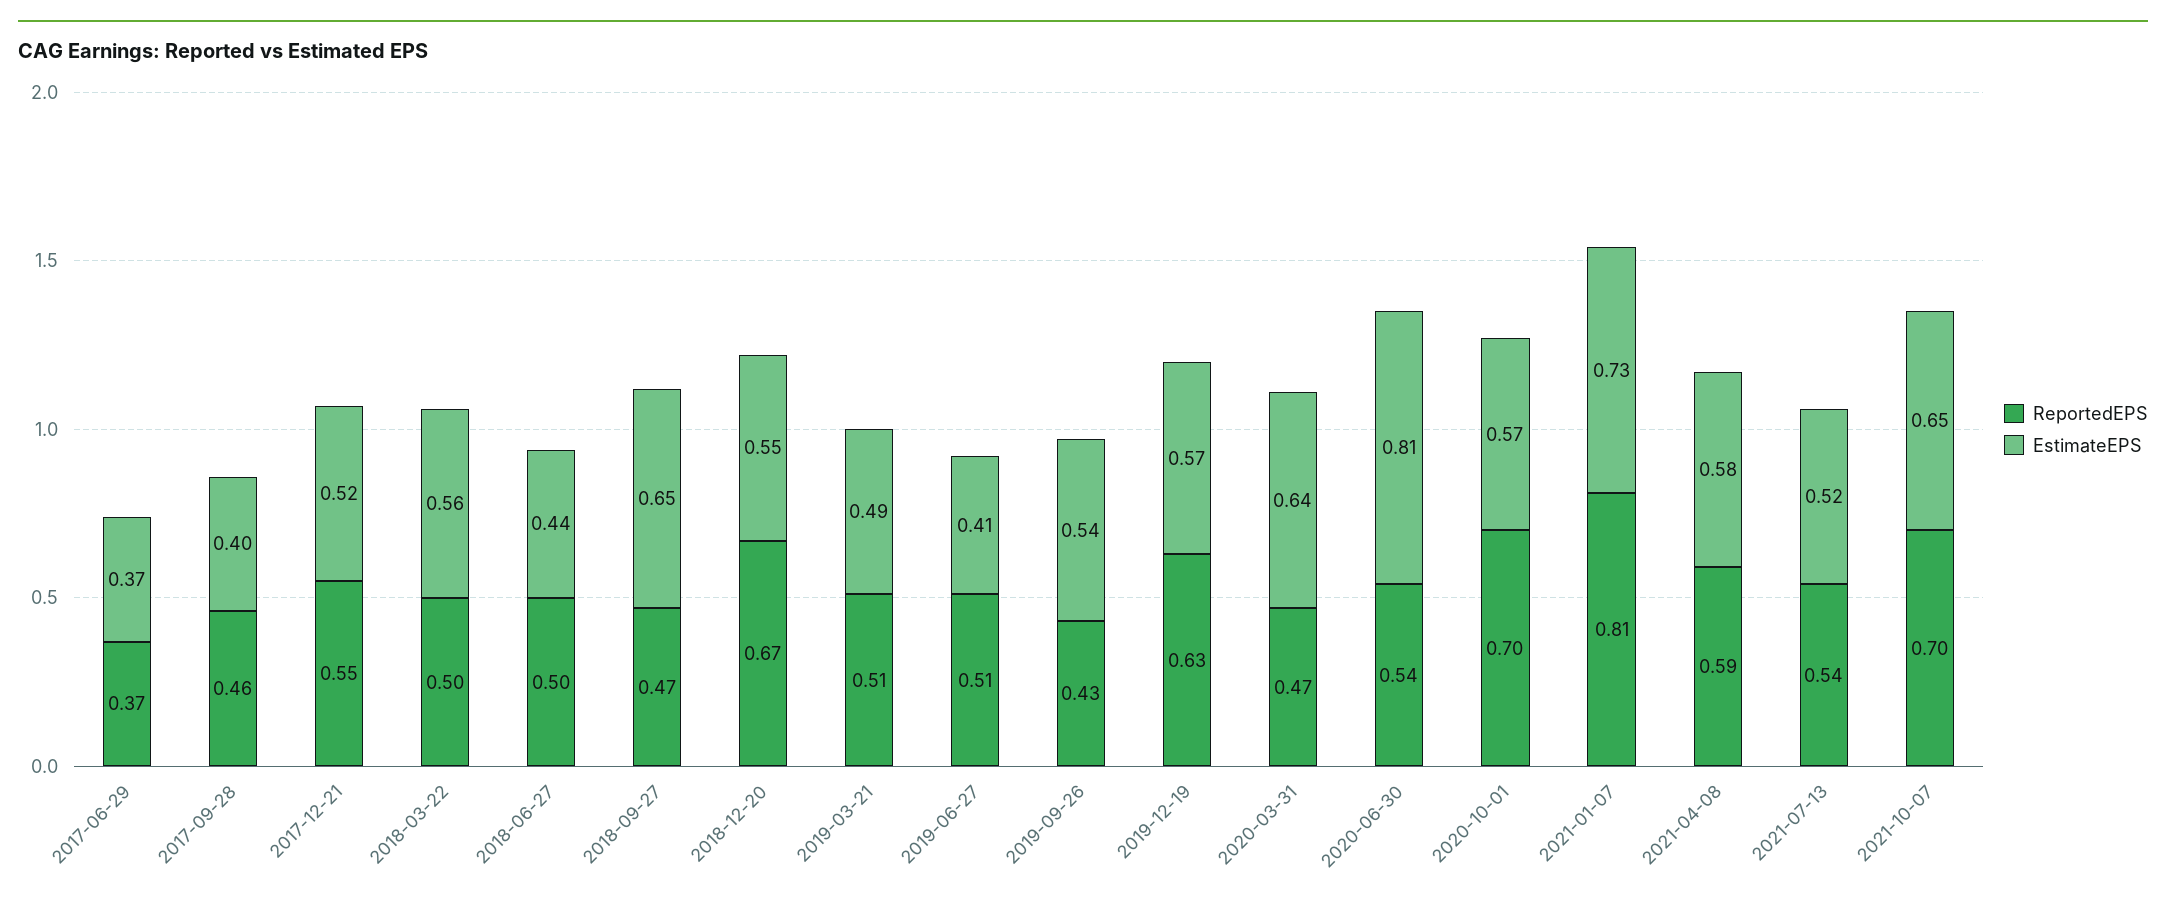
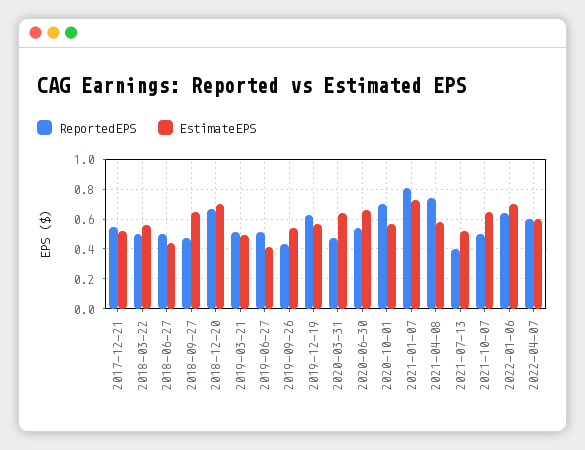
ReportedEPS, 2017-06-29: 0.37 -> none
EstimateEPS, 2017-06-29: 0.37 -> none
ReportedEPS, 2017-09-28: 0.46 -> none
EstimateEPS, 2017-09-28: 0.4 -> none
EstimateEPS, 2018-12-20: 0.55 -> 0.7
EstimateEPS, 2020-06-30: 0.81 -> 0.65
ReportedEPS, 2021-04-08: 0.59 -> 0.75
ReportedEPS, 2021-07-13: 0.54 -> 0.4
ReportedEPS, 2021-10-07: 0.7 -> 0.5
ReportedEPS, 2022-01-06: none -> 0.65
EstimateEPS, 2022-01-06: none -> 0.7
ReportedEPS, 2022-04-07: none -> 0.6
EstimateEPS, 2022-04-07: none -> 0.6

